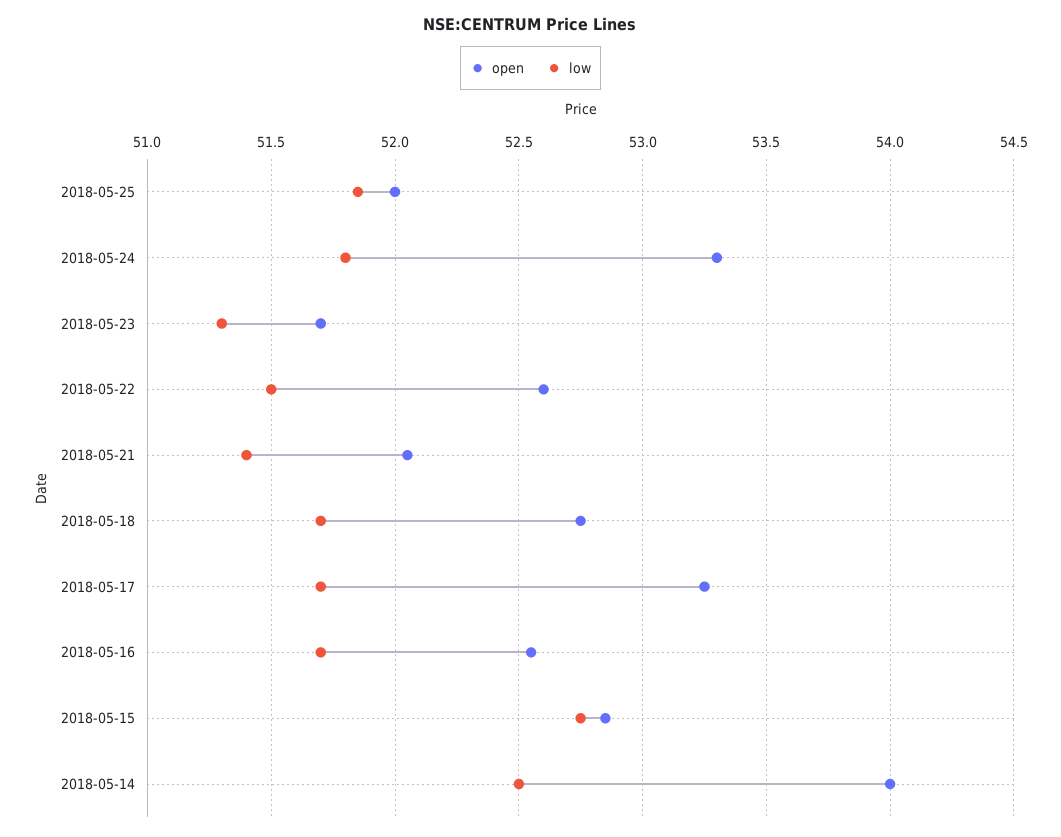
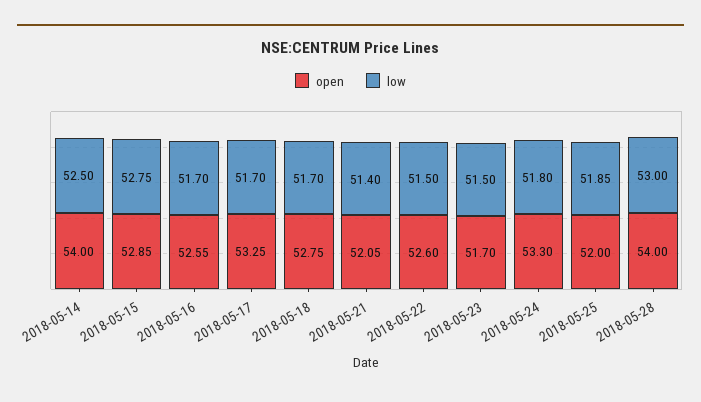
low, 2018-05-23: 51.3 -> 51.5
open, 2018-05-28: none -> 54
low, 2018-05-28: none -> 53

